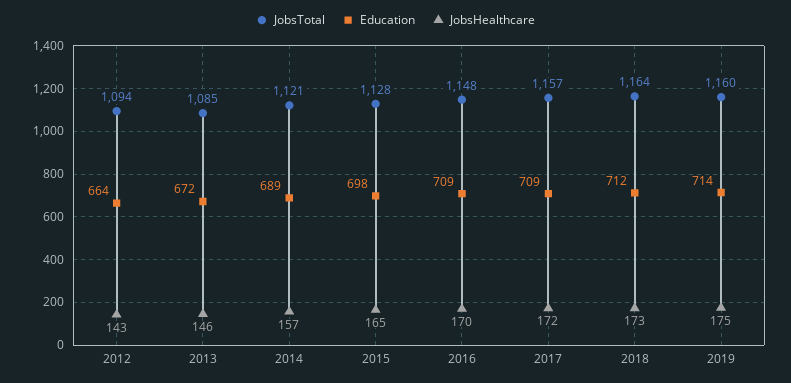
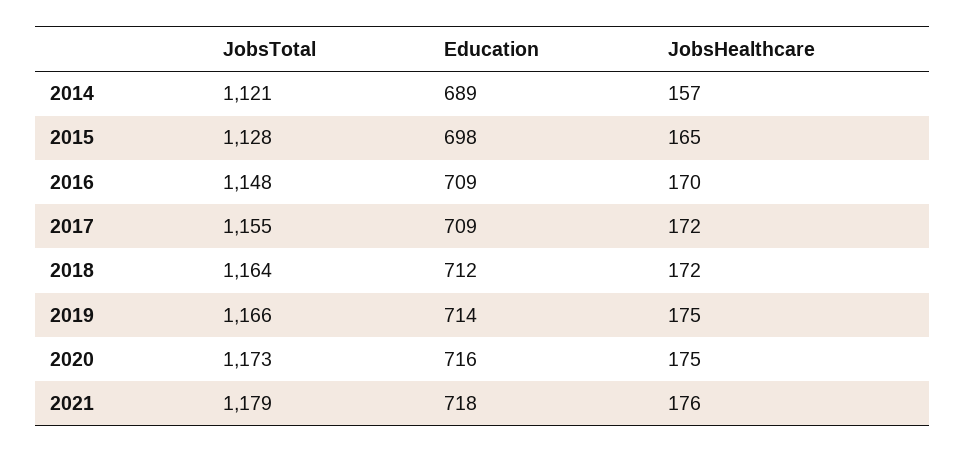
JobsTotal, 2012: 1094 -> none
Education, 2012: 664 -> none
JobsHealthcare, 2012: 143 -> none
JobsTotal, 2013: 1085 -> none
Education, 2013: 672 -> none
JobsHealthcare, 2013: 146 -> none
JobsTotal, 2017: 1157 -> 1155
JobsHealthcare, 2018: 173 -> 172
JobsTotal, 2019: 1160 -> 1166
JobsTotal, 2020: none -> 1173
Education, 2020: none -> 716
JobsHealthcare, 2020: none -> 175
JobsTotal, 2021: none -> 1179
Education, 2021: none -> 718
JobsHealthcare, 2021: none -> 176

